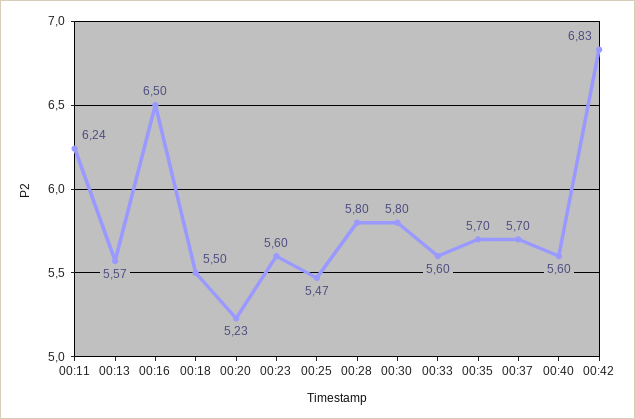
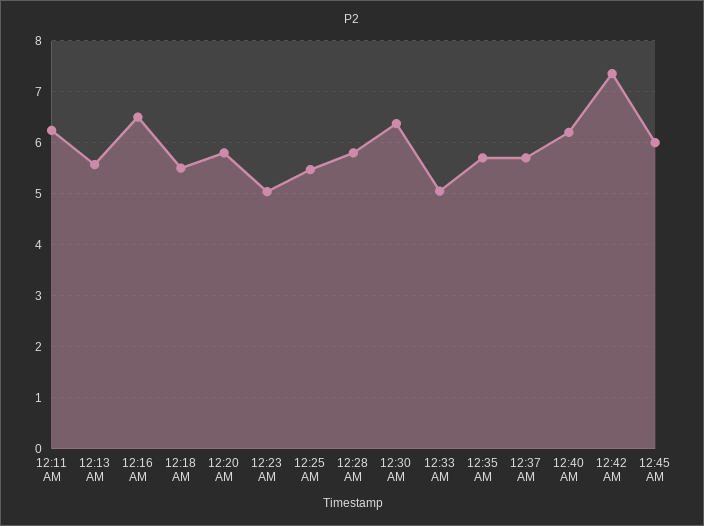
00:20: 5.23 -> 5.8
00:23: 5.6 -> 5
00:30: 5.8 -> 6.4
00:33: 5.6 -> 5
00:40: 5.6 -> 6.2
00:42: 6.83 -> 7.4
12:45 AM: none -> 6

